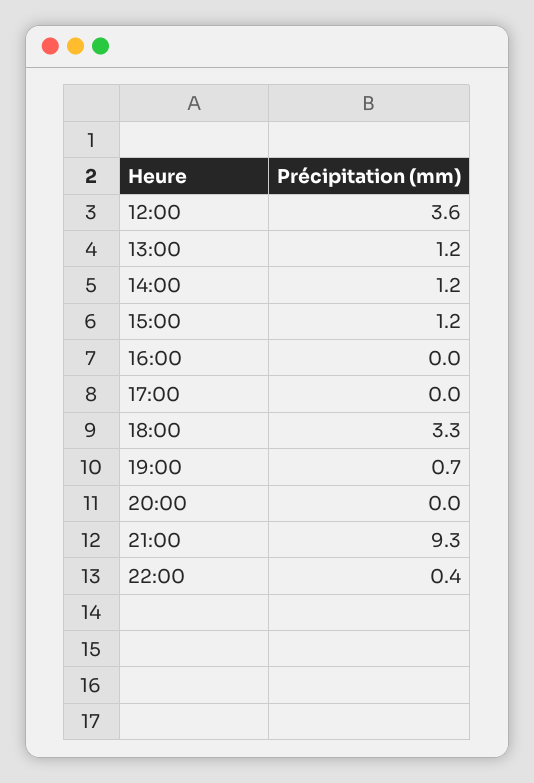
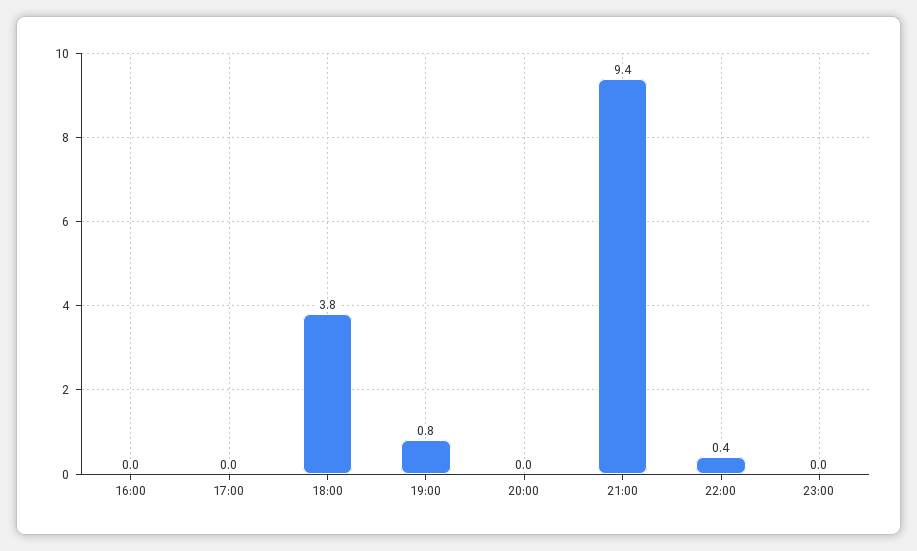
12:00: 3.6 -> none
13:00: 1.2 -> none
14:00: 1.2 -> none
15:00: 1.2 -> none
18:00: 3.3 -> 3.8
19:00: 0.7 -> 0.8
21:00: 9.3 -> 9.4
23:00: none -> 0

